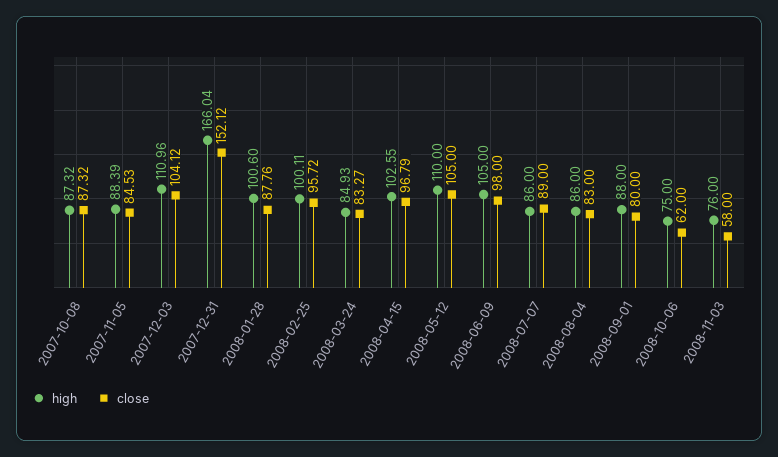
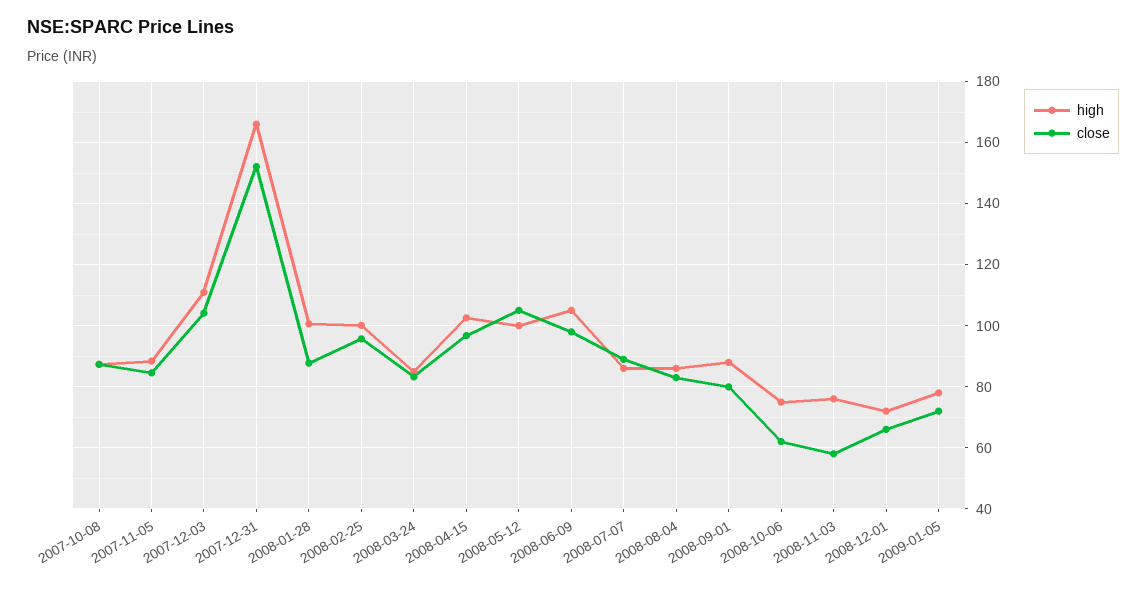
high, 2008-05-12: 110 -> 100
high, 2008-12-01: none -> 72
close, 2008-12-01: none -> 66
high, 2009-01-05: none -> 78
close, 2009-01-05: none -> 72

